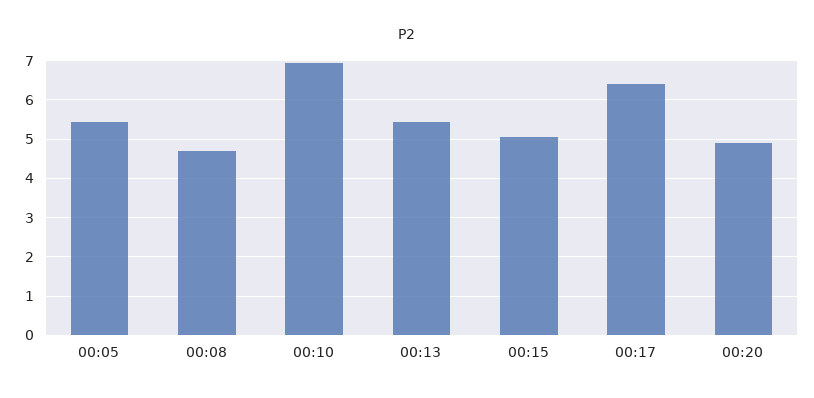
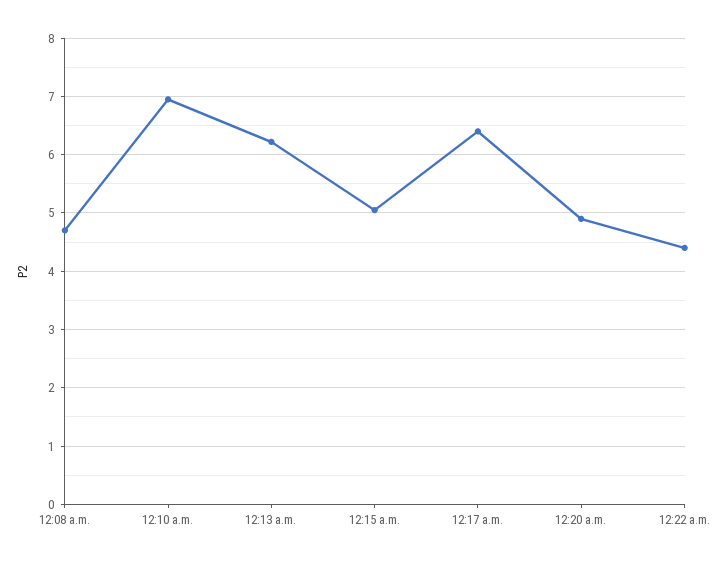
00:05: 5.4 -> none
00:13: 5.4 -> 6.2
12:22 a.m.: none -> 4.4

